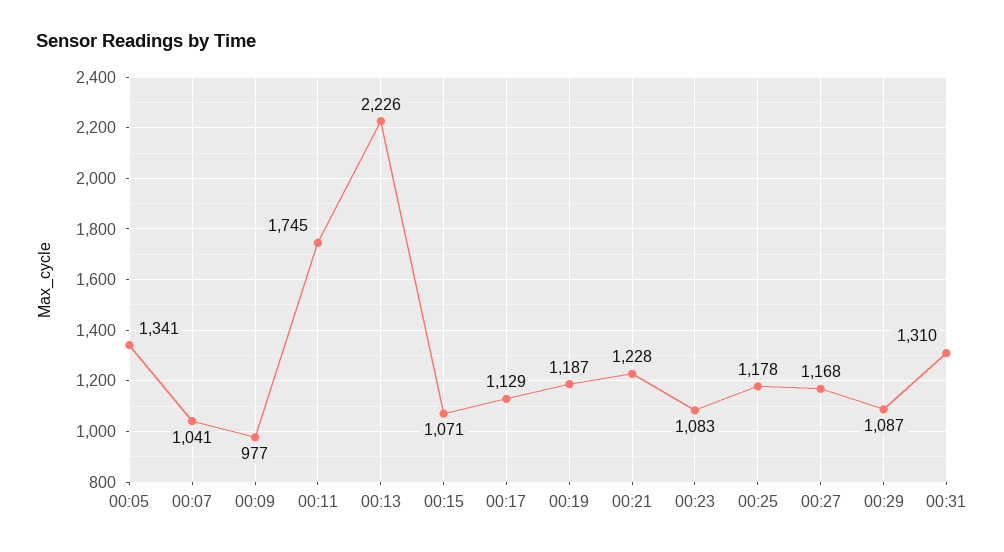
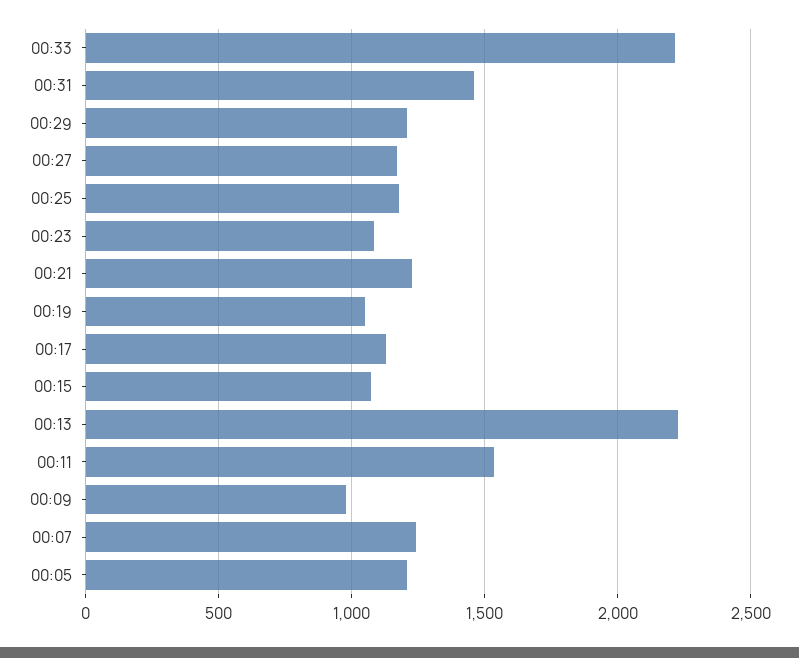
00:05: 1341 -> 1200
00:07: 1041 -> 1250
00:11: 1745 -> 1550
00:19: 1187 -> 1050
00:29: 1087 -> 1200
00:31: 1310 -> 1450
00:33: none -> 2200

